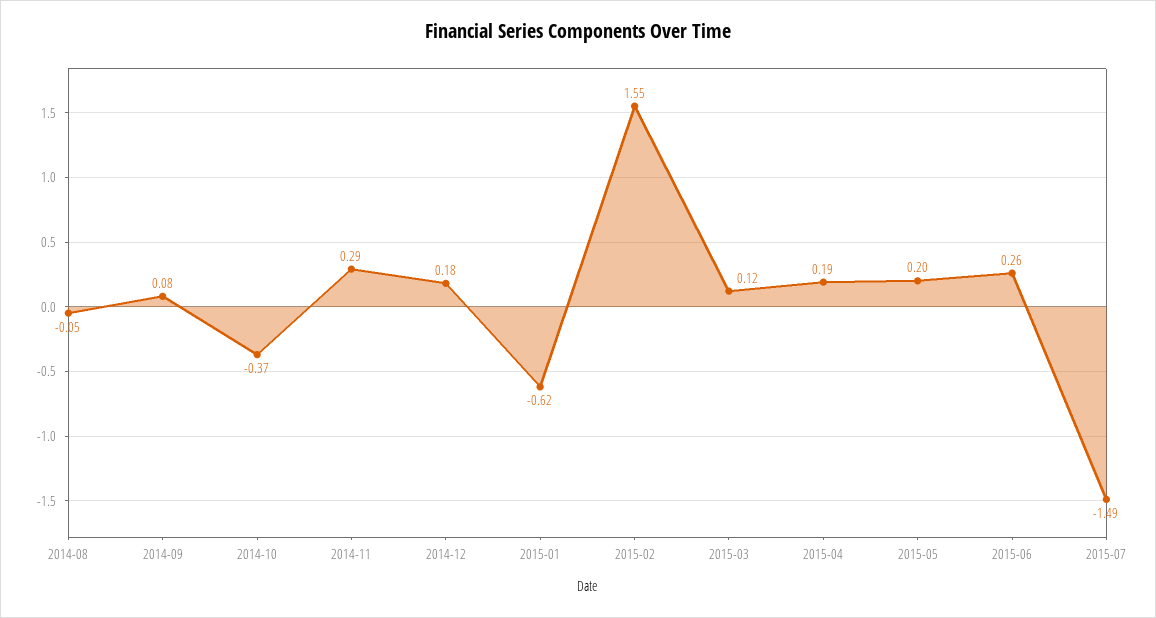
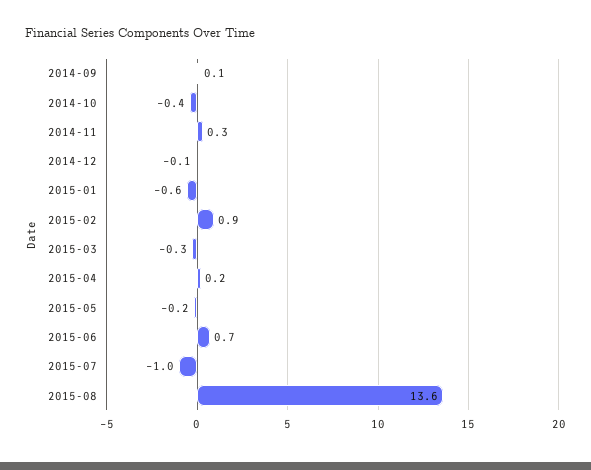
2014-08: -0.05 -> none
2014-12: 0.18 -> -0.1
2015-02: 1.55 -> 0.9
2015-03: 0.12 -> -0.3
2015-05: 0.2 -> -0.2
2015-06: 0.26 -> 0.7
2015-07: -1.49 -> -1
2015-08: none -> 13.6

